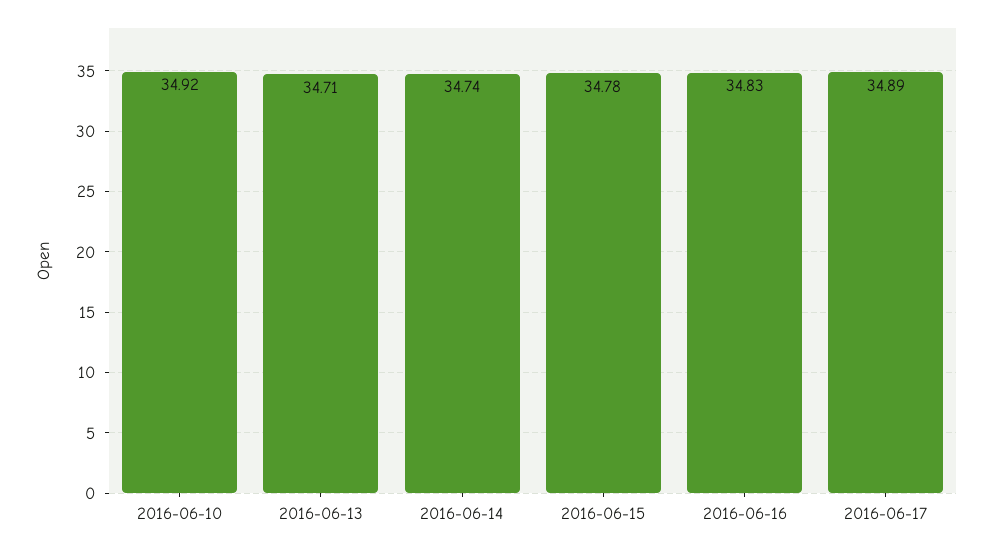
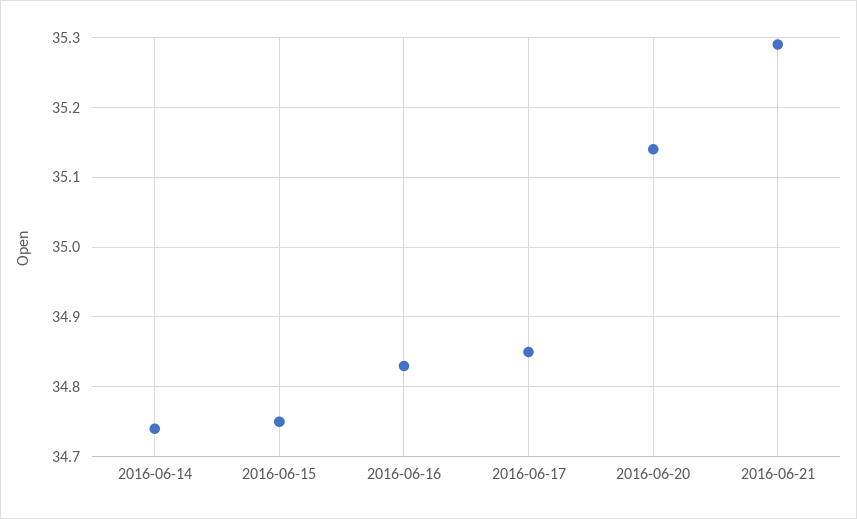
2016-06-10: 34.92 -> none
2016-06-13: 34.71 -> none
2016-06-15: 34.78 -> 34.75
2016-06-17: 34.89 -> 34.85
2016-06-20: none -> 35.14
2016-06-21: none -> 35.29

